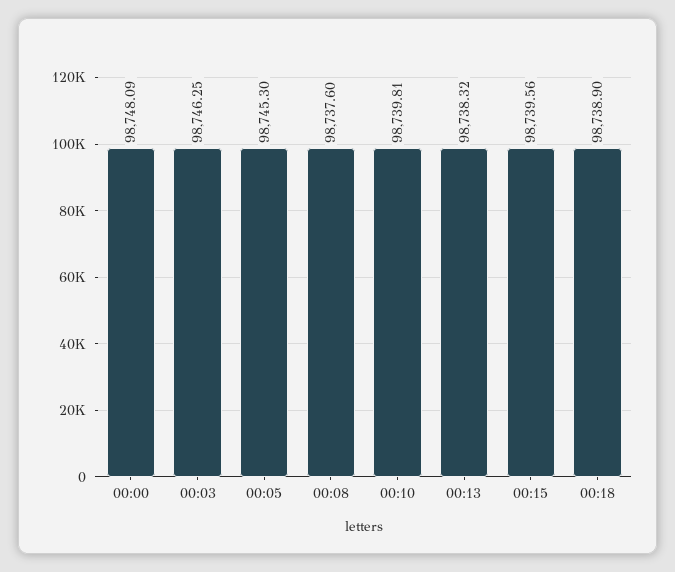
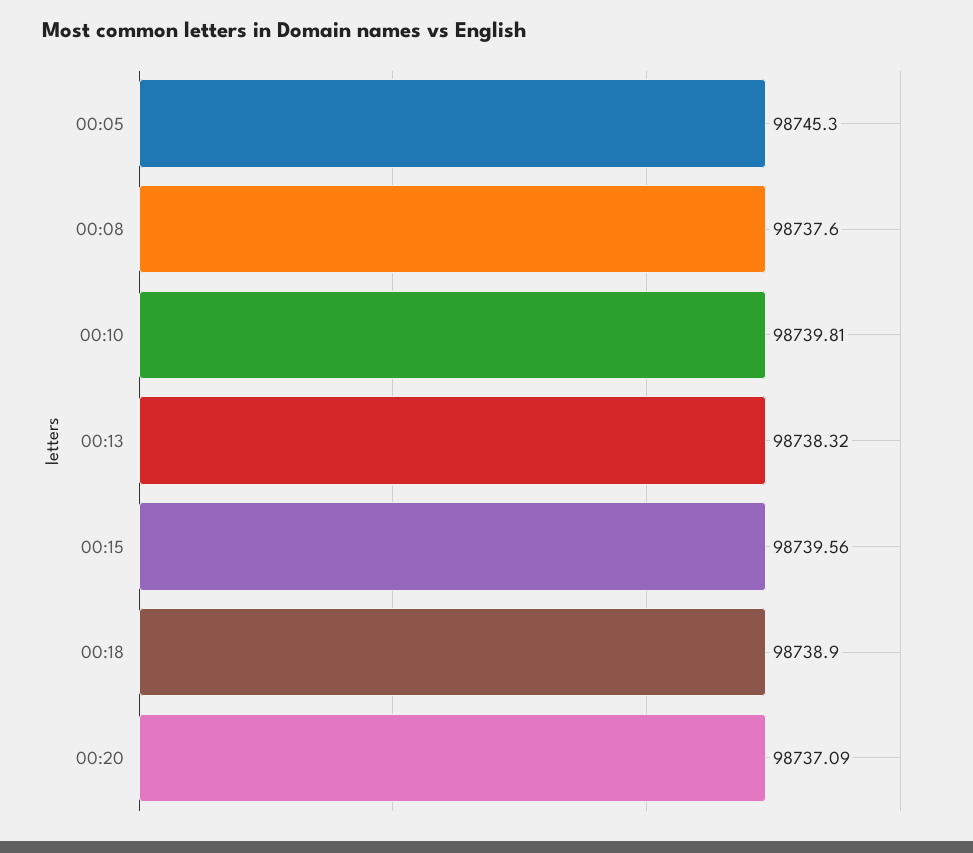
00:00: 98748.09 -> none
00:03: 98746.25 -> none
00:20: none -> 98737.09

